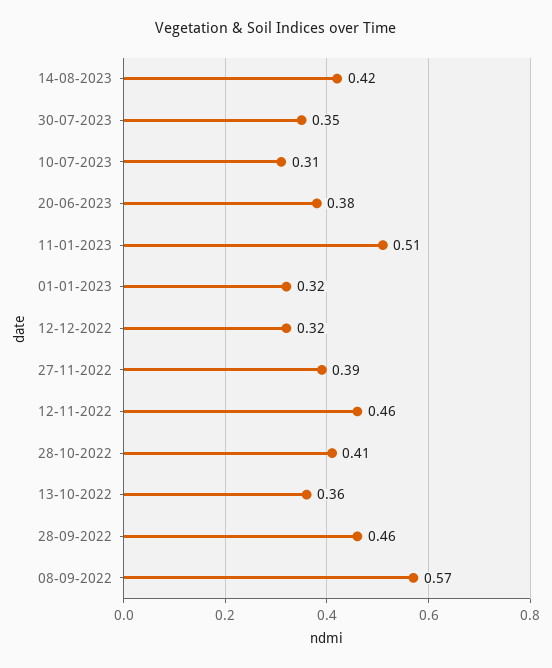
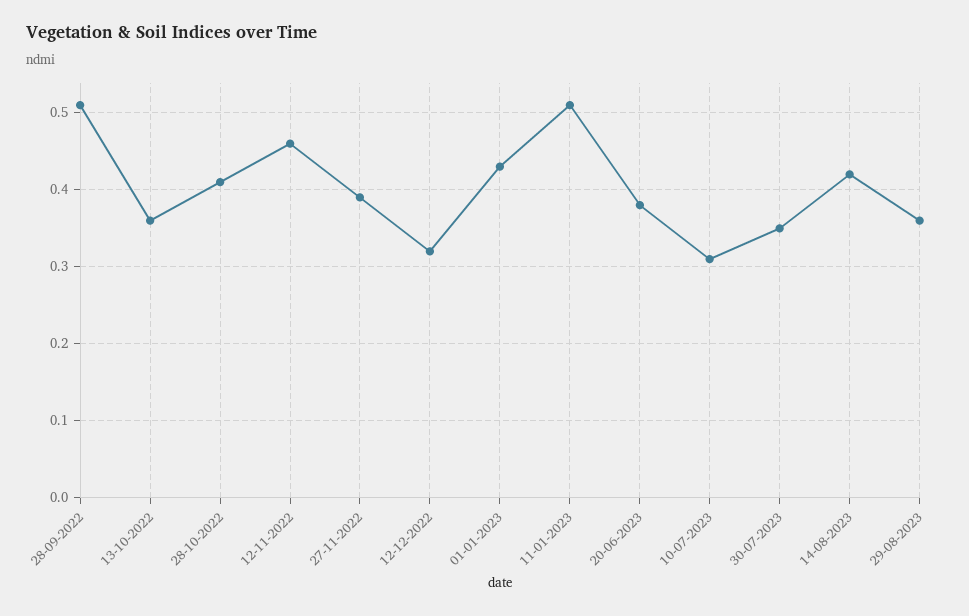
01-01-2023: 0.32 -> 0.43
28-09-2022: 0.46 -> 0.51
08-09-2022: 0.57 -> none
29-08-2023: none -> 0.36

